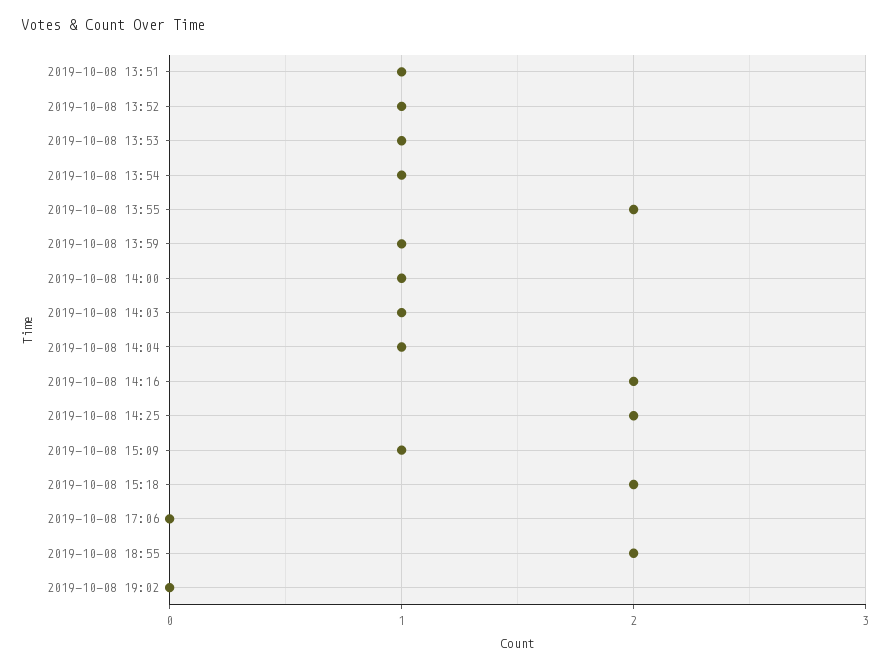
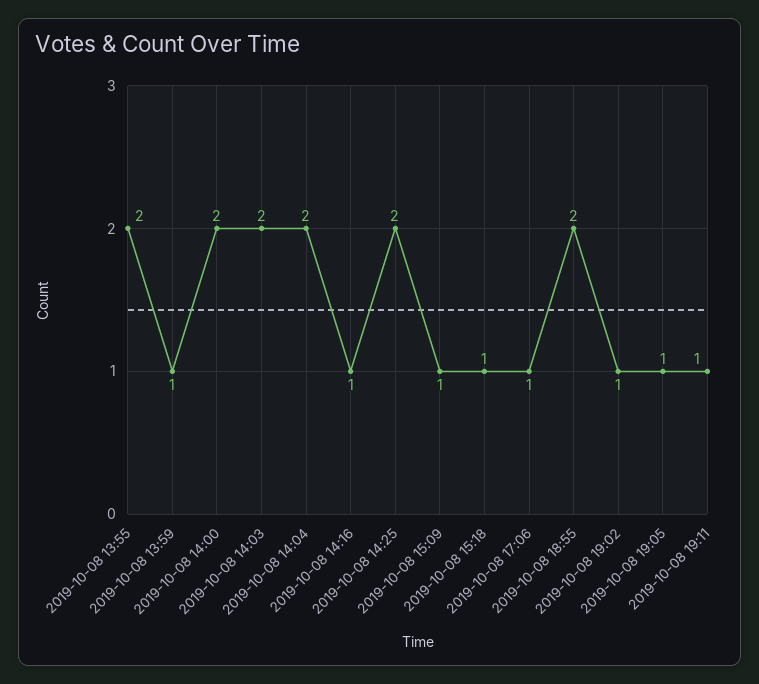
2019-10-08 13:51: 1 -> none
2019-10-08 13:52: 1 -> none
2019-10-08 13:53: 1 -> none
2019-10-08 13:54: 1 -> none
2019-10-08 14:00: 1 -> 2
2019-10-08 14:03: 1 -> 2
2019-10-08 14:04: 1 -> 2
2019-10-08 14:16: 2 -> 1
2019-10-08 15:18: 2 -> 1
2019-10-08 17:06: 0 -> 1
2019-10-08 19:02: 0 -> 1
2019-10-08 19:05: none -> 1
2019-10-08 19:11: none -> 1

